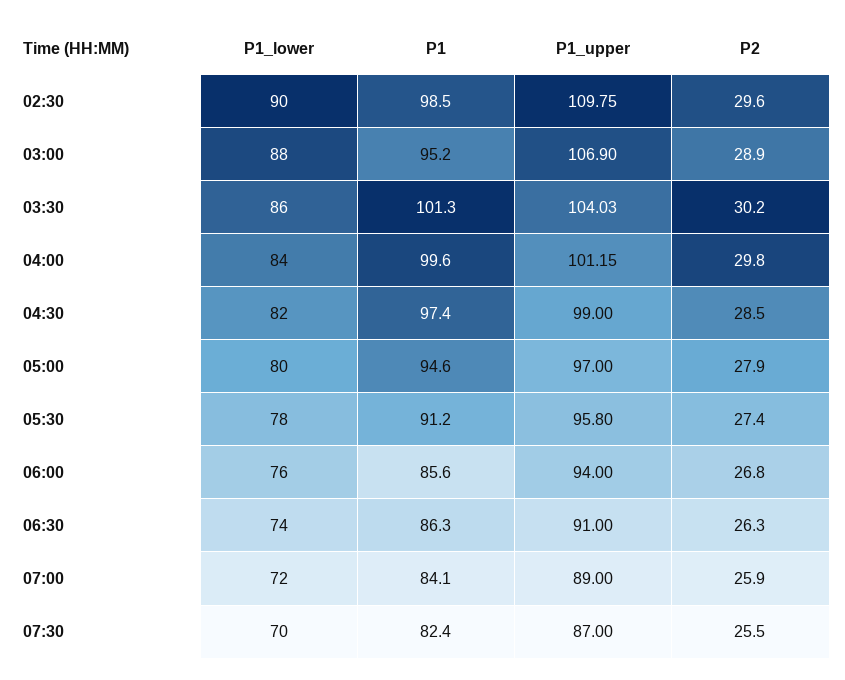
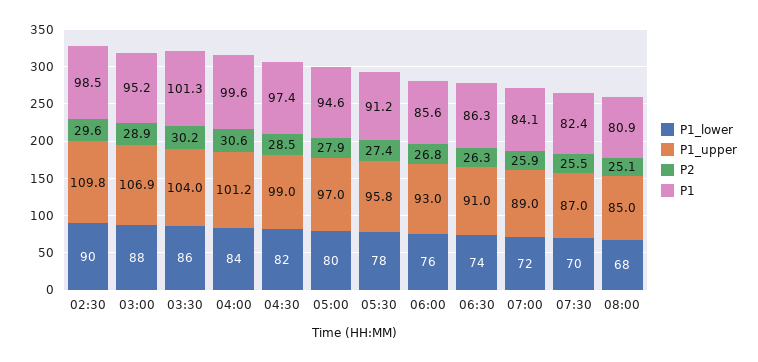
P2, 04:00: 29.8 -> 30.6
P1_upper, 06:00: 94 -> 93
P1_lower, 08:00: none -> 68
P1_upper, 08:00: none -> 85
P2, 08:00: none -> 25.1
P1, 08:00: none -> 80.9

